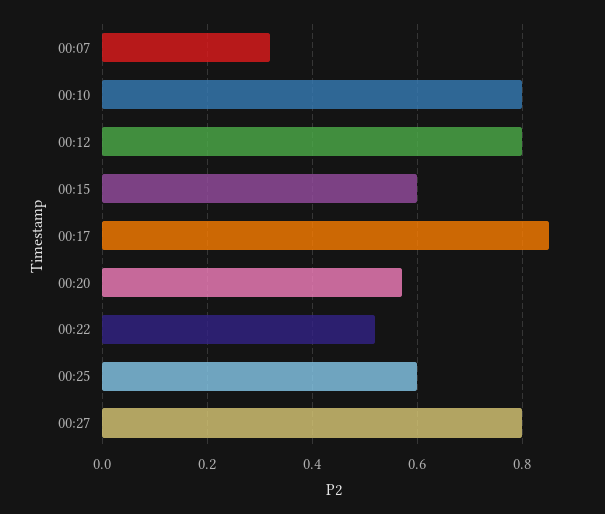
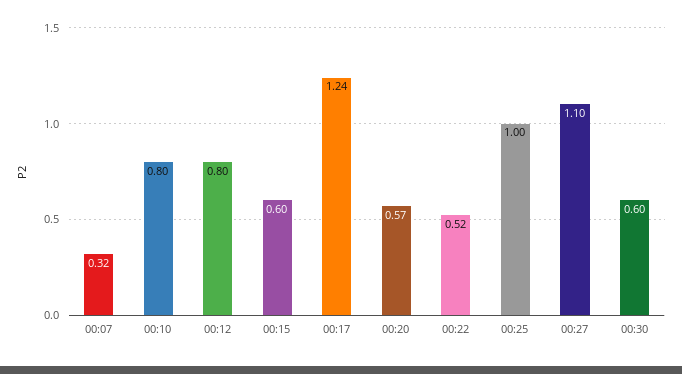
00:17: 0.85 -> 1.24
00:25: 0.6 -> 1
00:27: 0.8 -> 1.1
00:30: none -> 0.6

